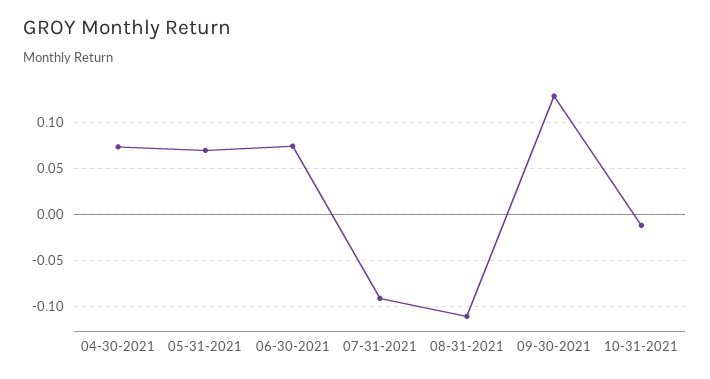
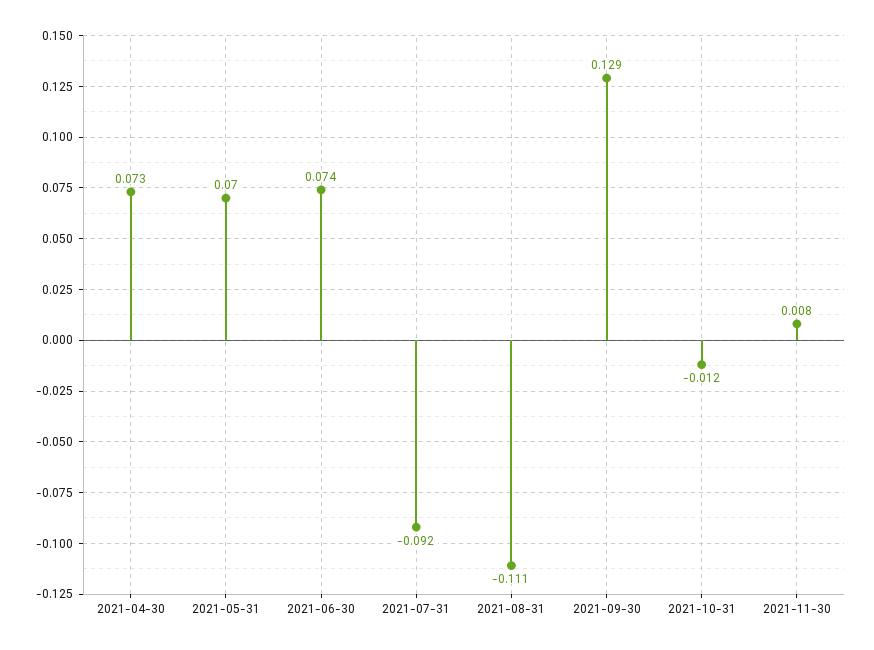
2021-11-30: none -> 0.008

